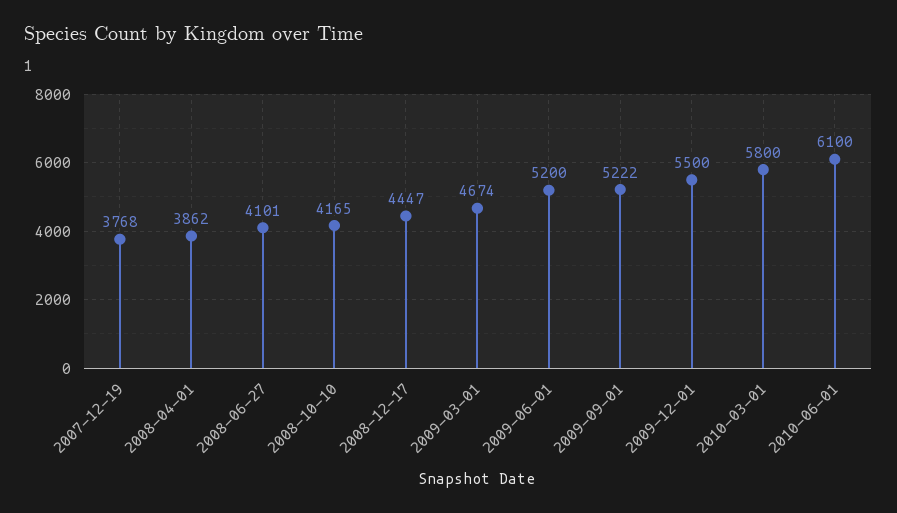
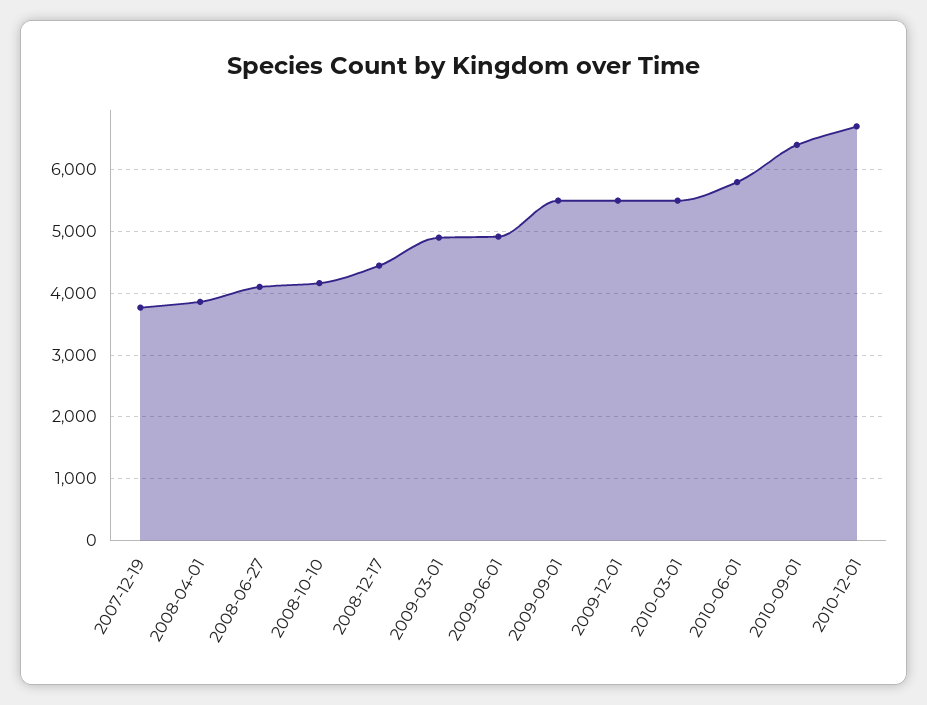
2009-03-01: 4674 -> 4900
2009-06-01: 5200 -> 4900
2009-09-01: 5222 -> 5500
2010-03-01: 5800 -> 5500
2010-06-01: 6100 -> 5800
2010-09-01: none -> 6400
2010-12-01: none -> 6700

